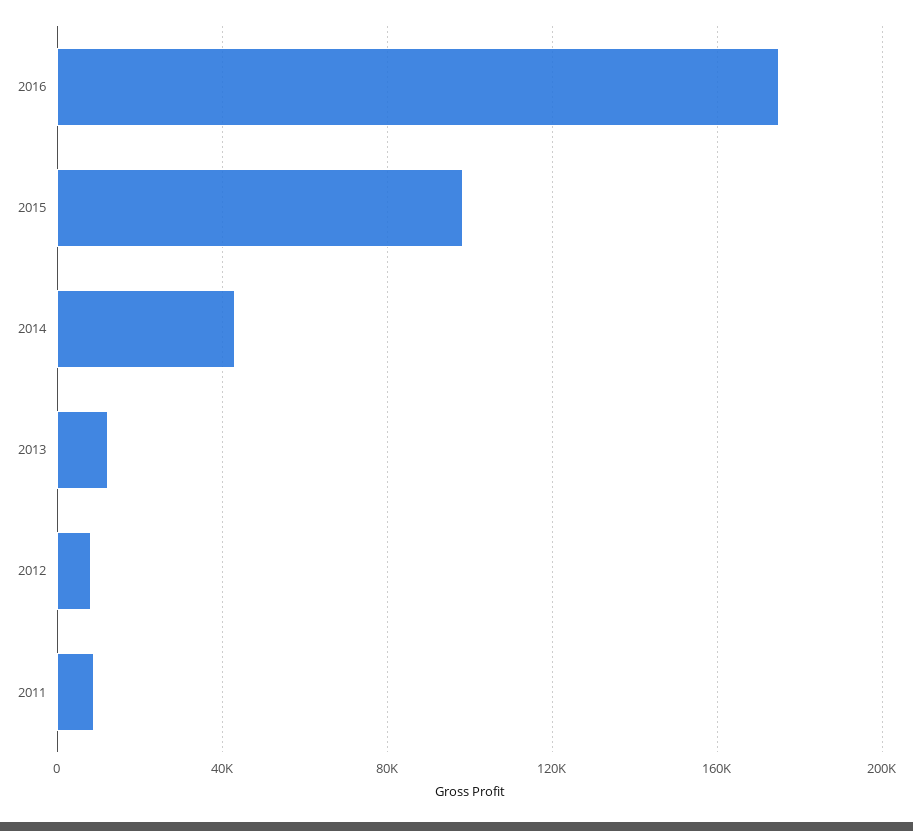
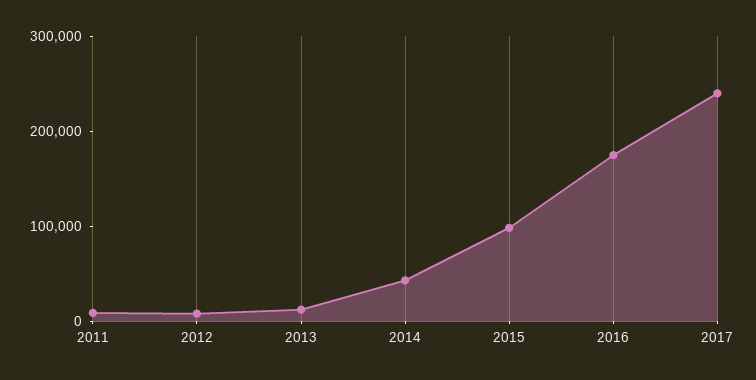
2017: none -> 240000

